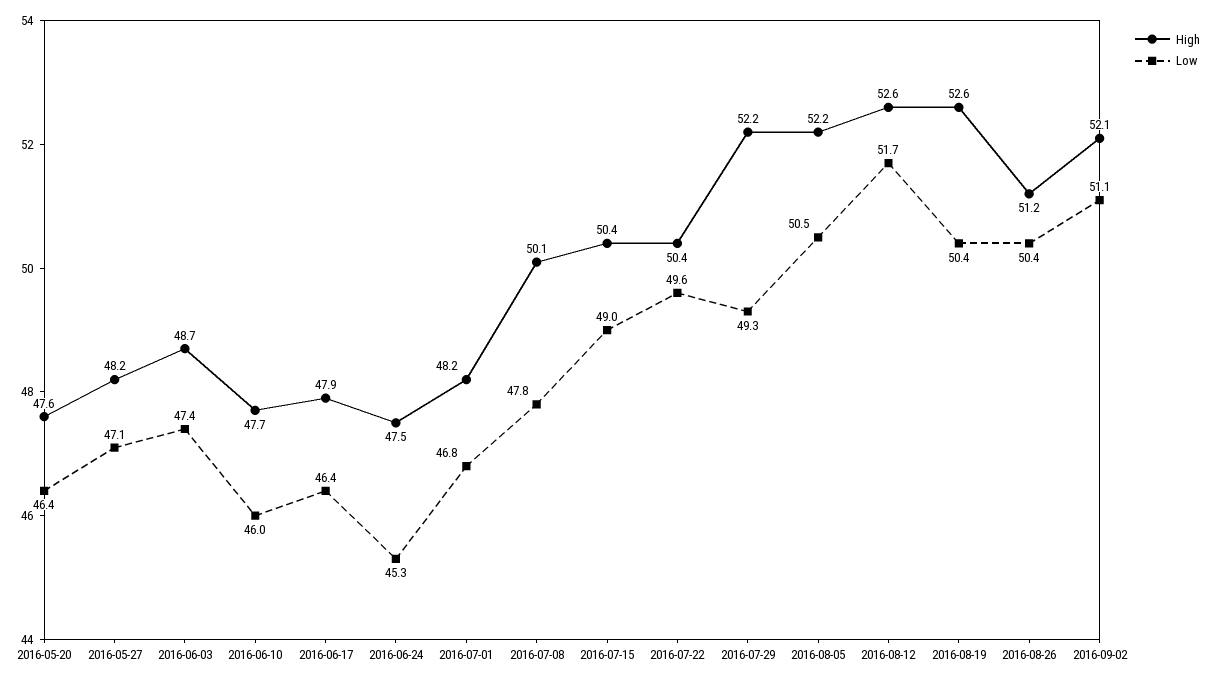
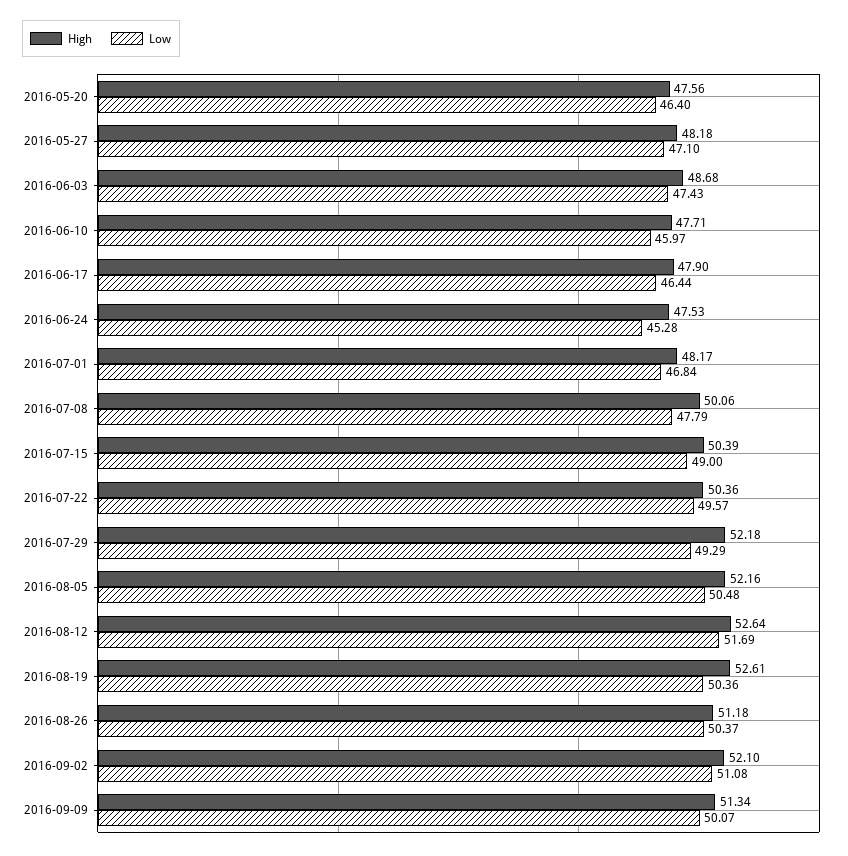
High, 2016-09-09: none -> 51.34
Low, 2016-09-09: none -> 50.07

